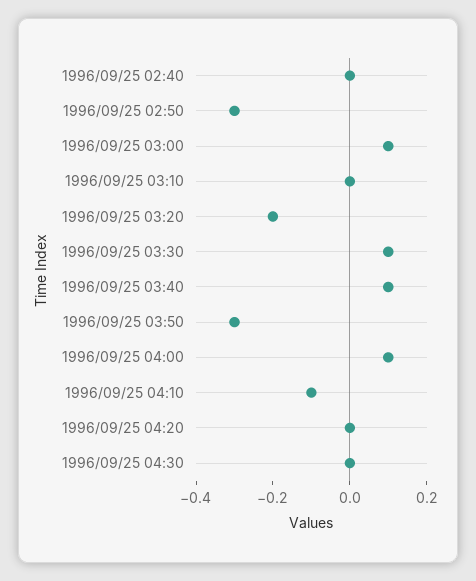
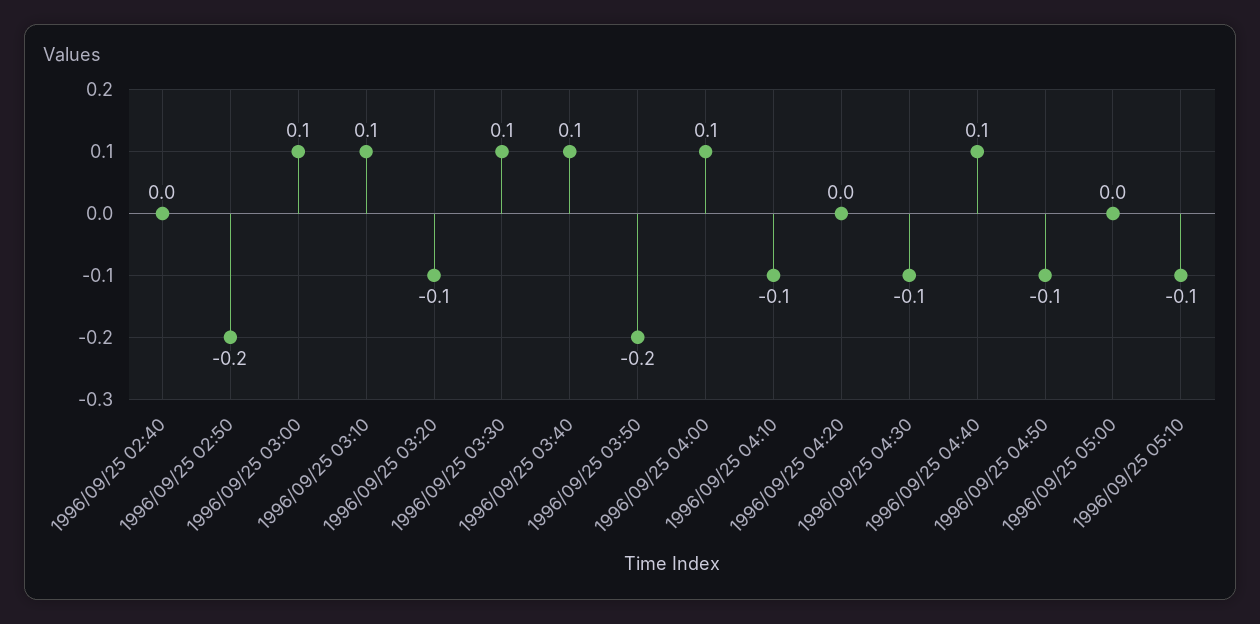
1996/09/25 02:50: -0.3 -> -0.2
1996/09/25 03:10: 0 -> 0.1
1996/09/25 03:20: -0.2 -> -0.1
1996/09/25 03:50: -0.3 -> -0.2
1996/09/25 04:30: 0 -> -0.1
1996/09/25 04:40: none -> 0.1
1996/09/25 04:50: none -> -0.1
1996/09/25 05:00: none -> 0
1996/09/25 05:10: none -> -0.1

